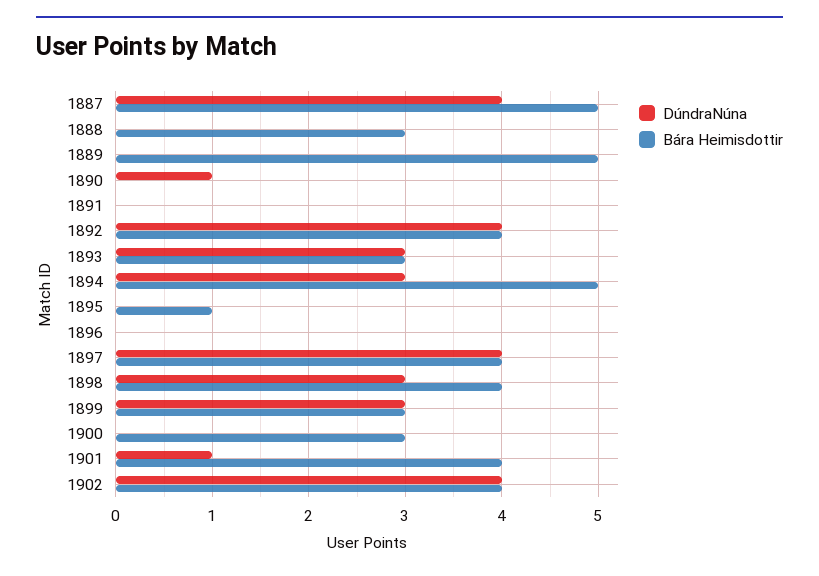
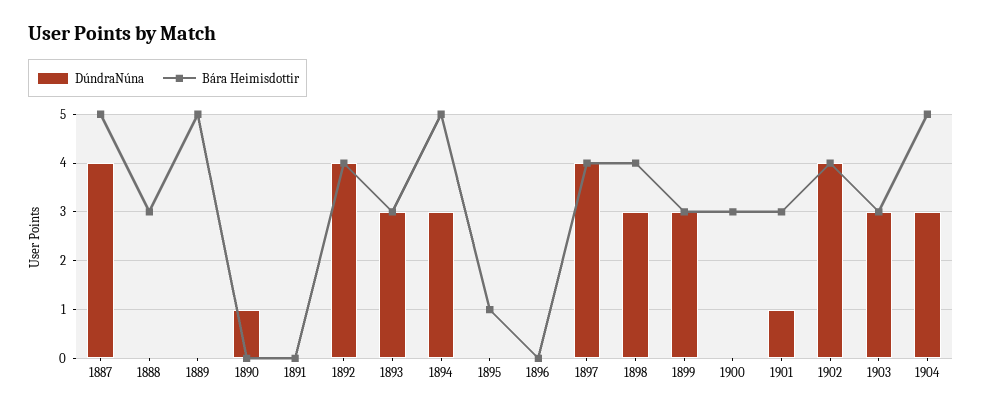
Bára Heimisdottir, 1901: 4 -> 3
DúndraNúna, 1903: none -> 3
Bára Heimisdottir, 1903: none -> 3
DúndraNúna, 1904: none -> 3
Bára Heimisdottir, 1904: none -> 5

